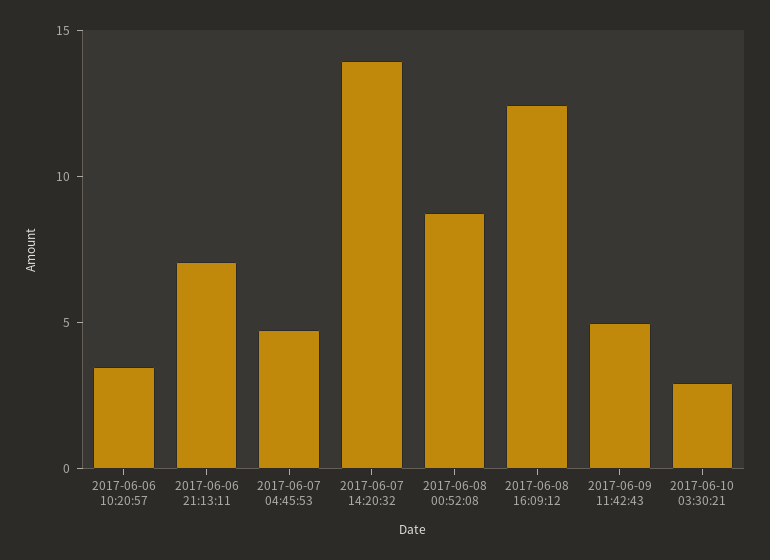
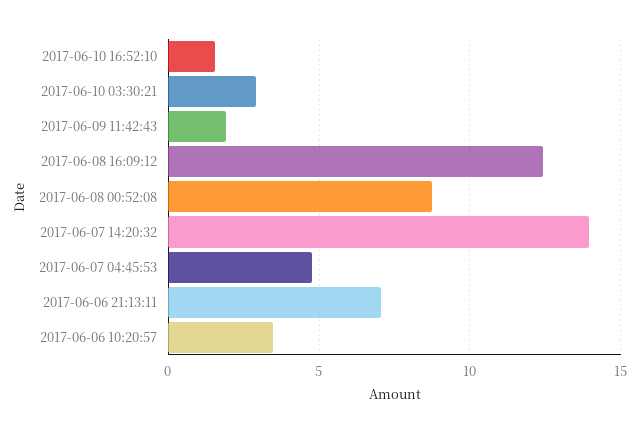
2017-06-09 11:42:43: 5 -> 2
2017-06-10 16:52:10: none -> 1.5

